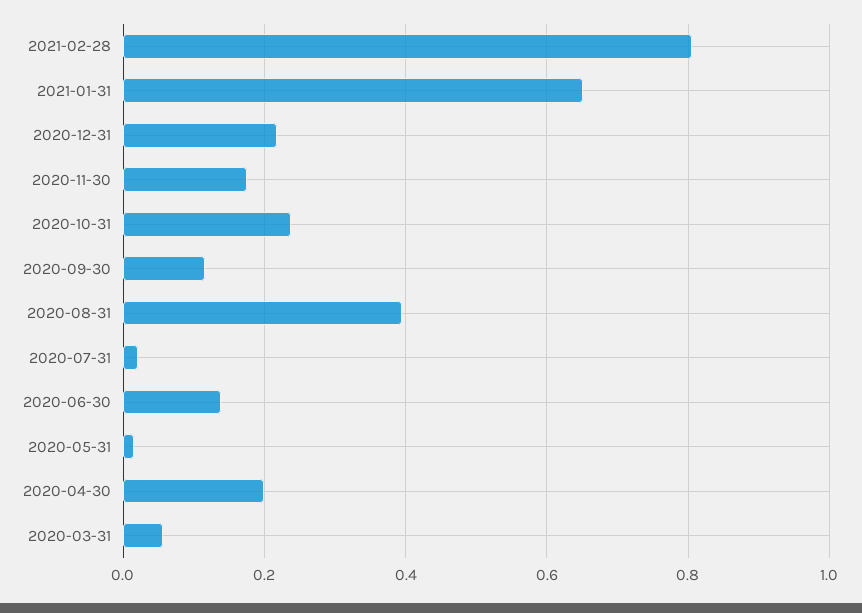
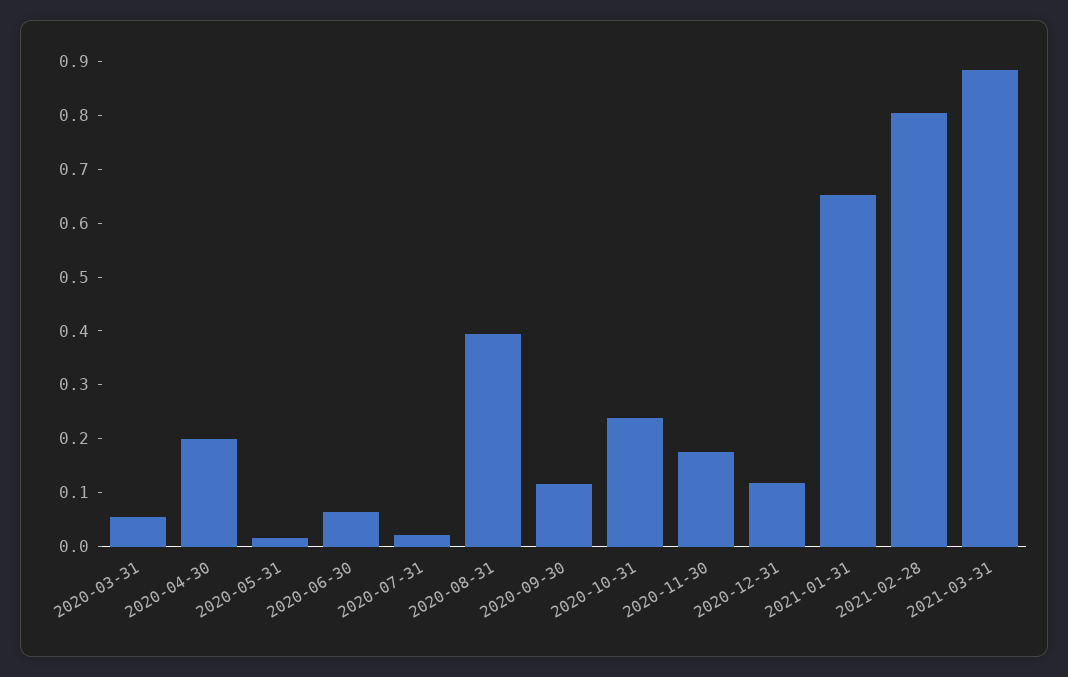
2020-12-31: 0.22 -> 0.12
2020-06-30: 0.14 -> 0.06
2021-03-31: none -> 0.88

